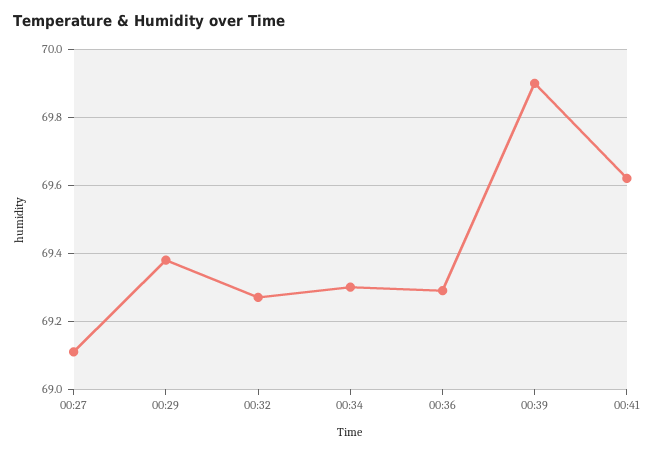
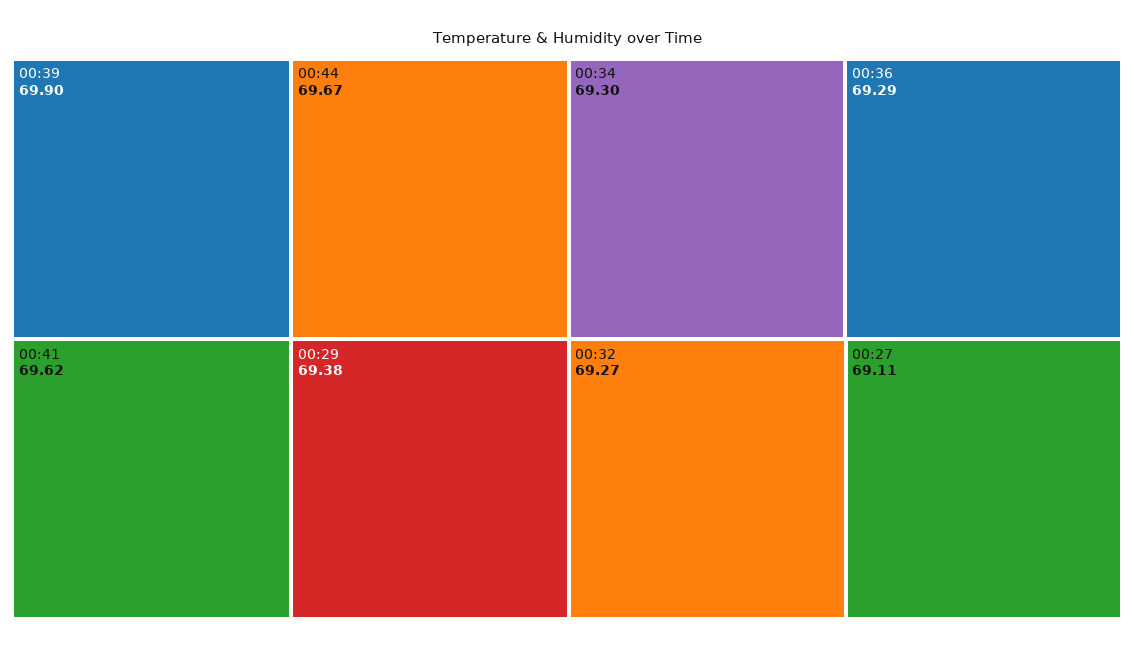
00:44: none -> 69.67

